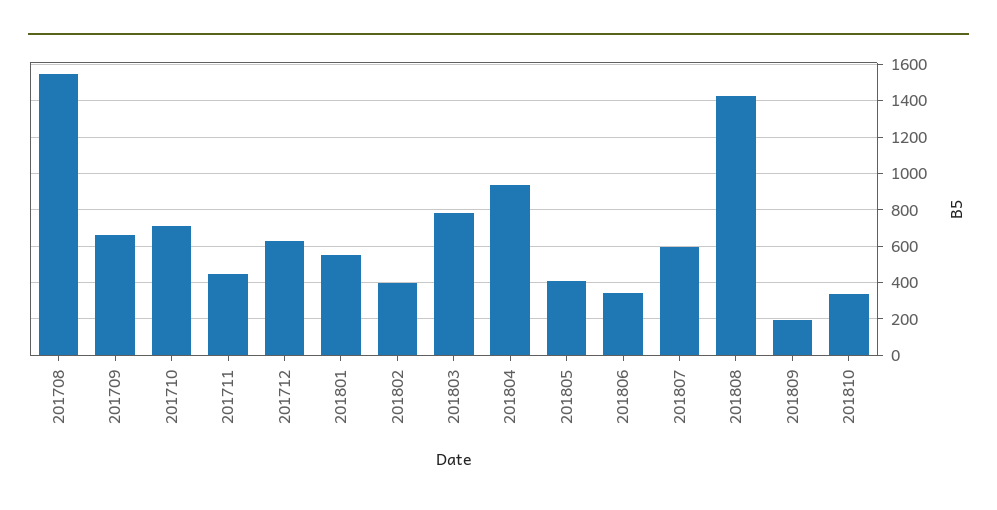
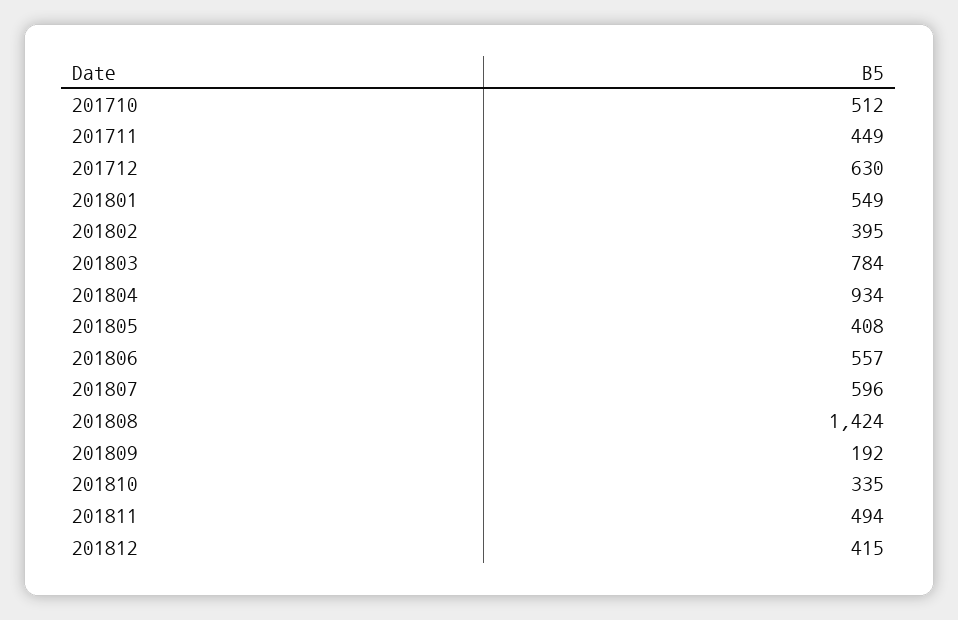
201708: 1550 -> none
201709: 650 -> none
201710: 700 -> 512
201806: 350 -> 557
201811: none -> 494
201812: none -> 415

